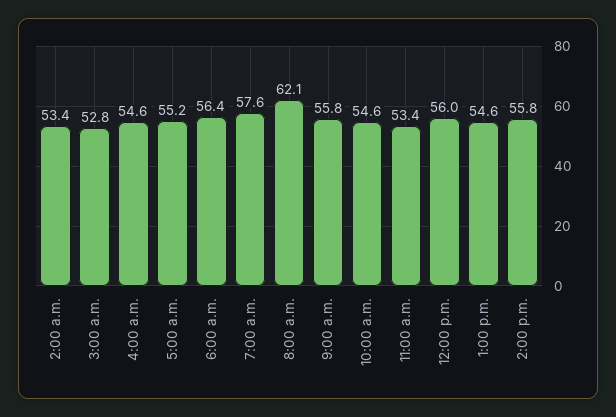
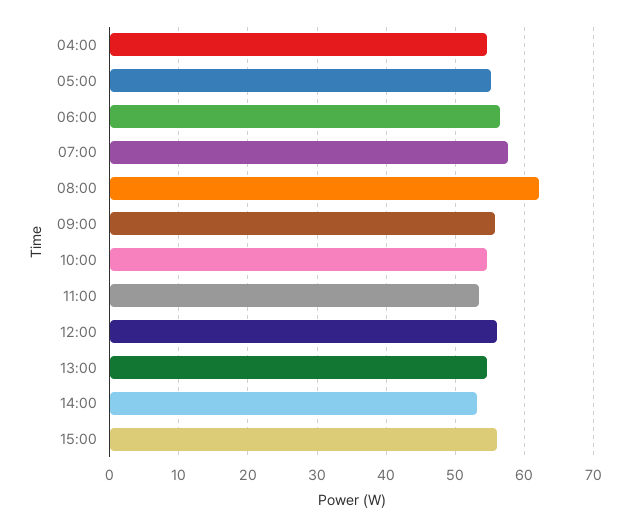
2:00 a.m.: 53.4 -> none
3:00 a.m.: 52.8 -> none
2:00 p.m.: 55.8 -> 53
15:00: none -> 56

